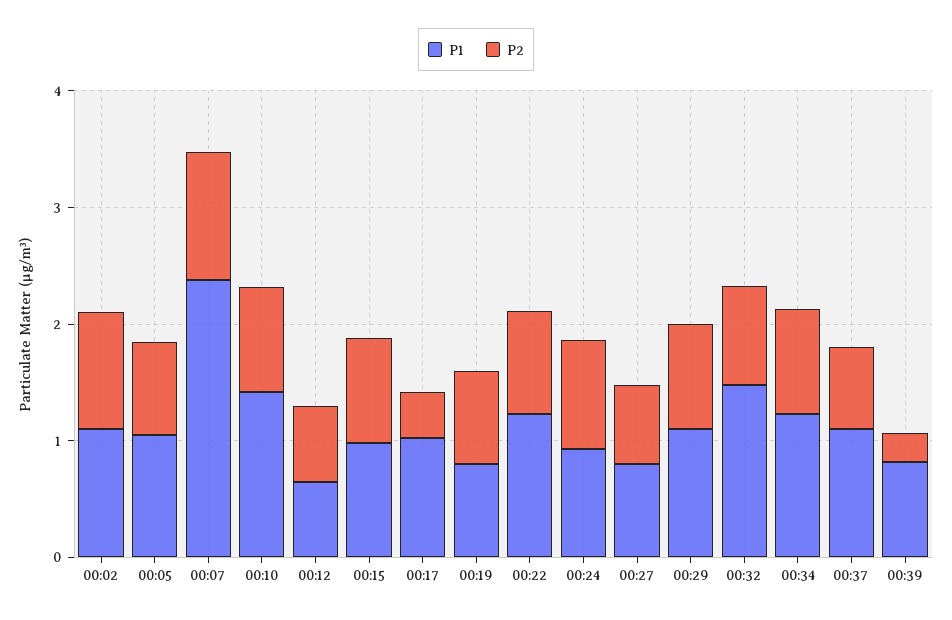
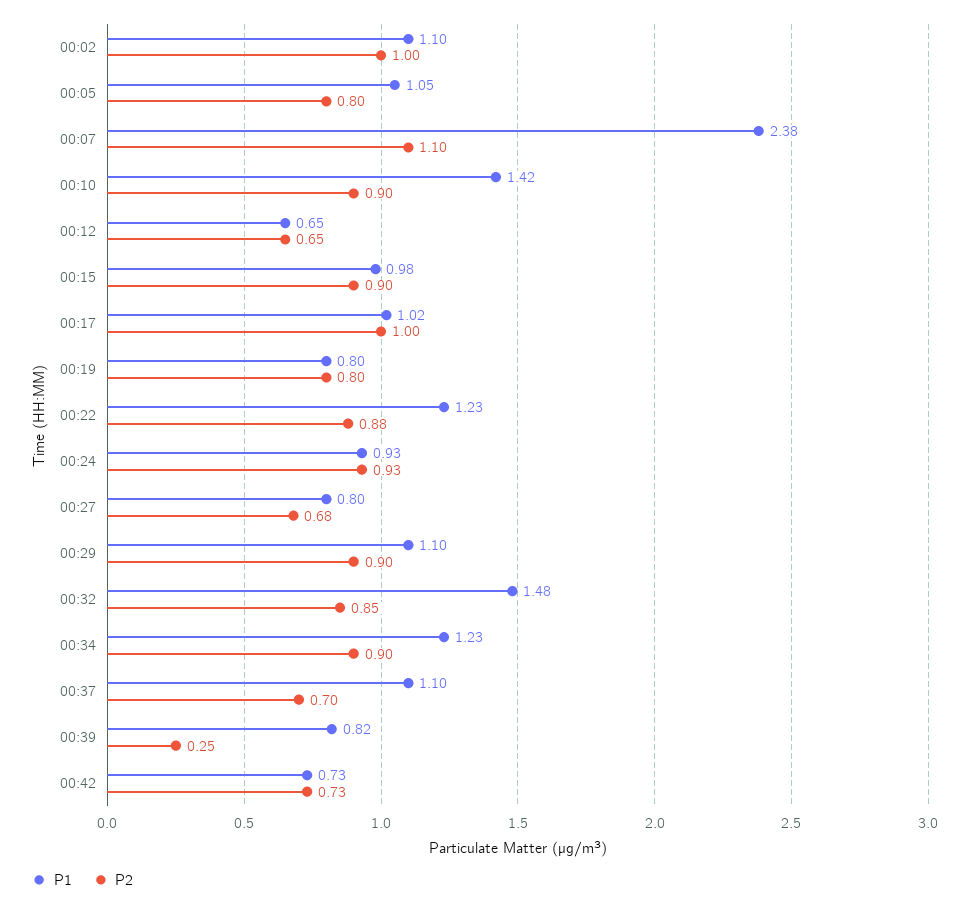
P2, 00:17: 0.4 -> 1
P1, 00:42: none -> 0.73
P2, 00:42: none -> 0.73

